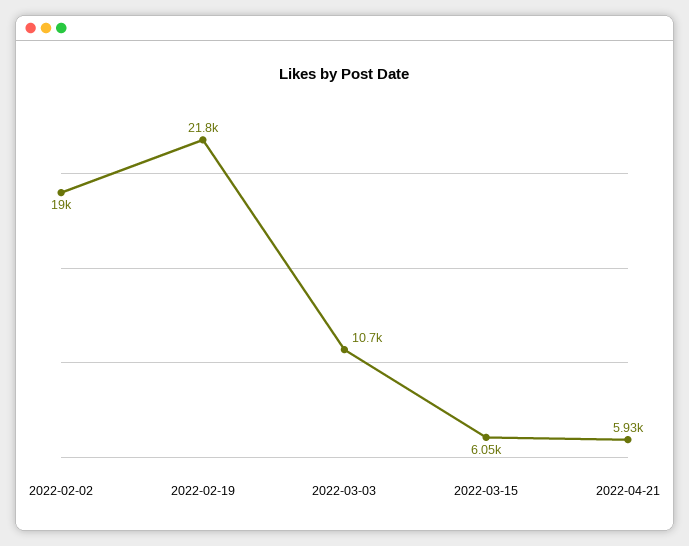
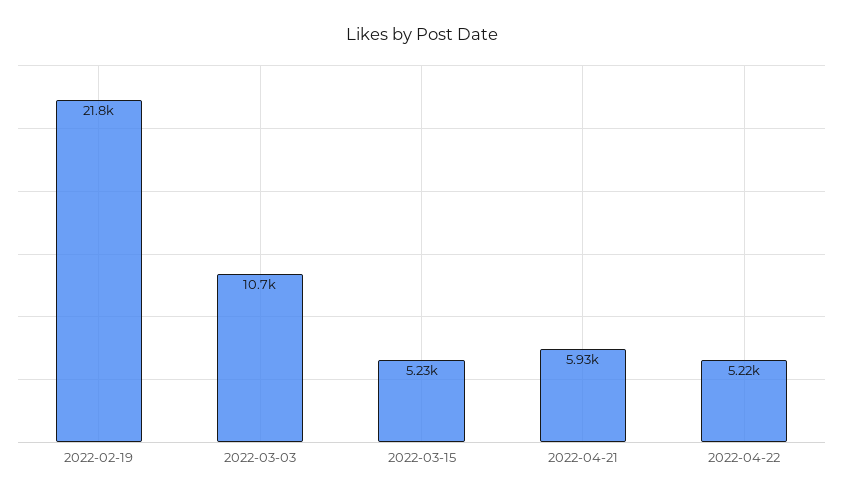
2022-02-02: 19000 -> none
2022-03-15: 6050 -> 5230
2022-04-22: none -> 5220

